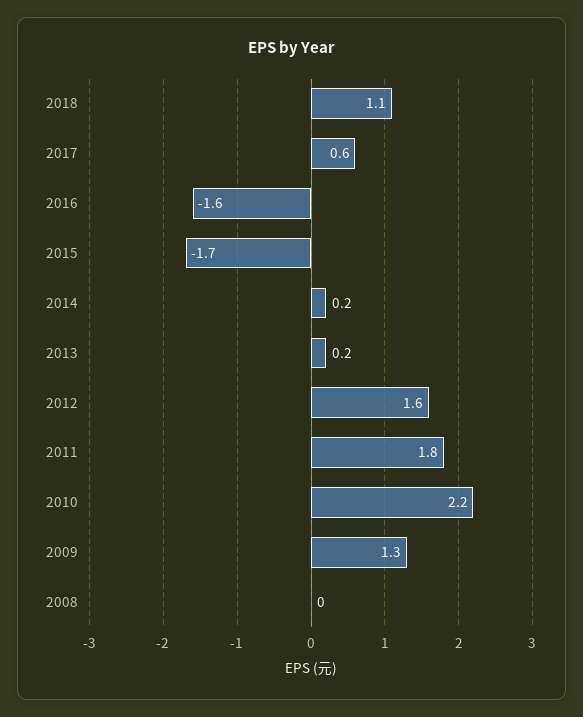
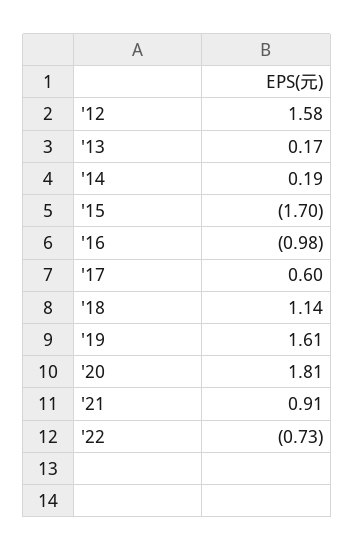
2016: -1.6 -> -0.98
2011: 1.8 -> none
2010: 2.2 -> none
2009: 1.3 -> none
2008: 0 -> none
'19: none -> 1.61
'20: none -> 1.81
'21: none -> 0.91
'22: none -> -0.73

